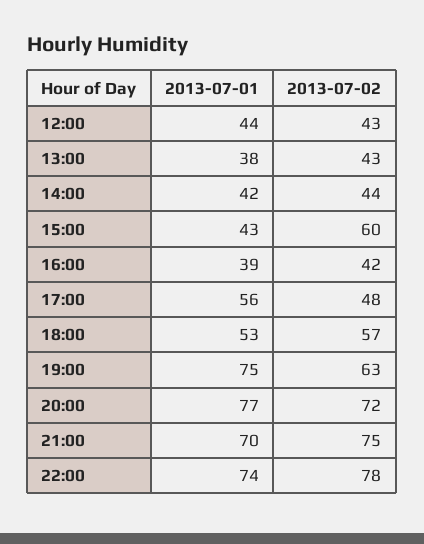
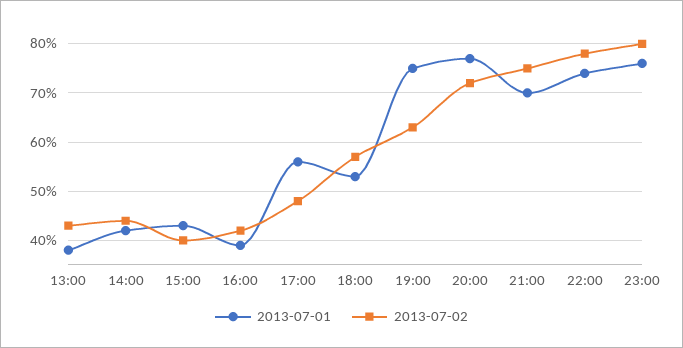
2013-07-01, 12:00: 44 -> none
2013-07-02, 12:00: 43 -> none
2013-07-02, 15:00: 60 -> 40
2013-07-01, 23:00: none -> 75
2013-07-02, 23:00: none -> 80

